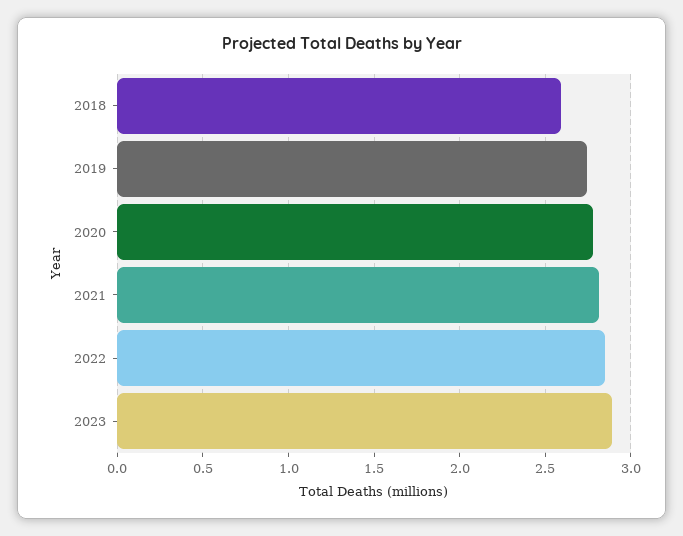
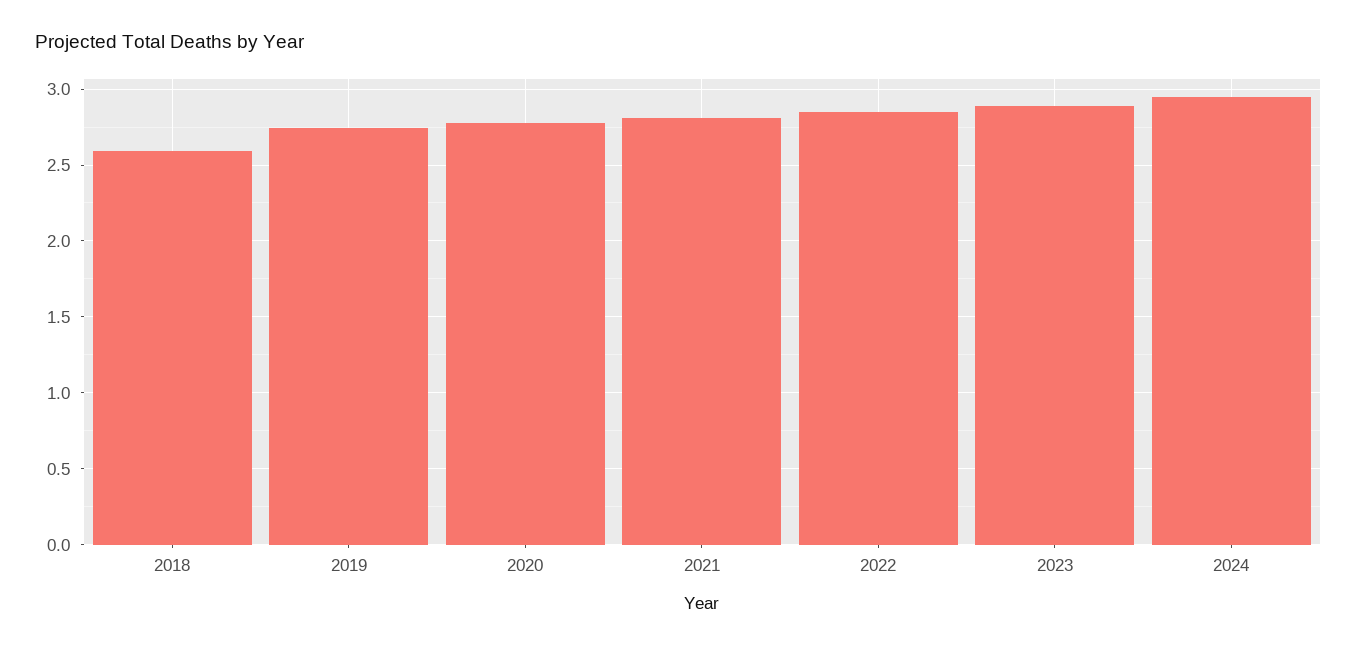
2024: none -> 2.95

